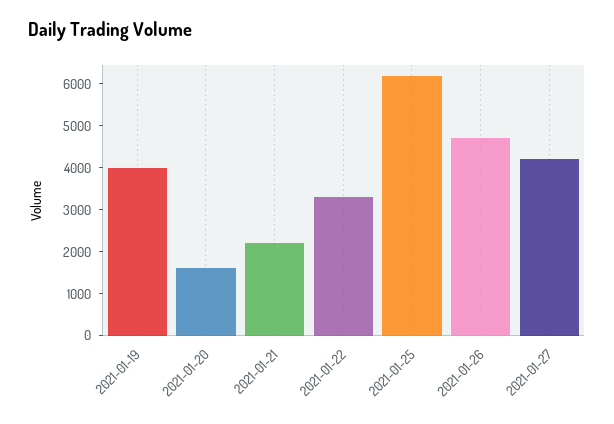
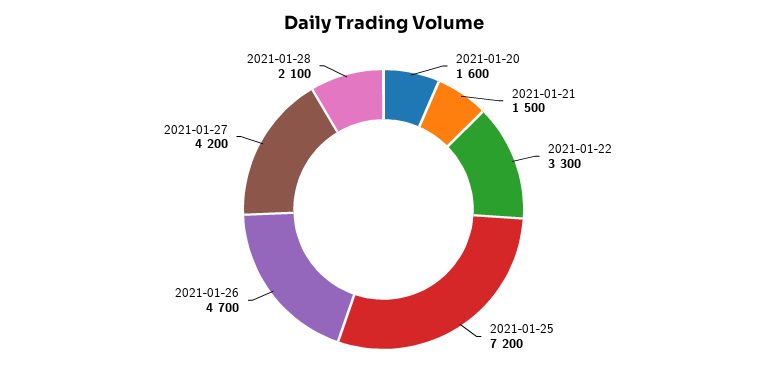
2021-01-19: 4000 -> none
2021-01-21: 2200 -> 1500
2021-01-25: 6200 -> 7200
2021-01-28: none -> 2100

